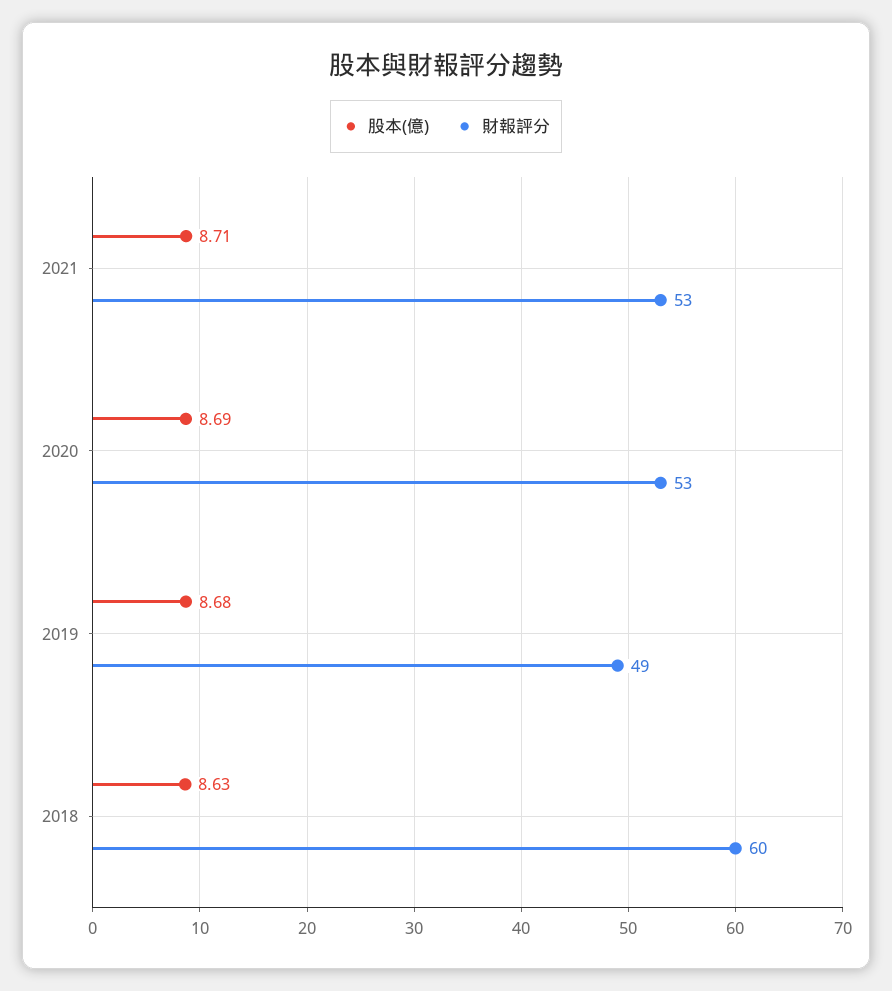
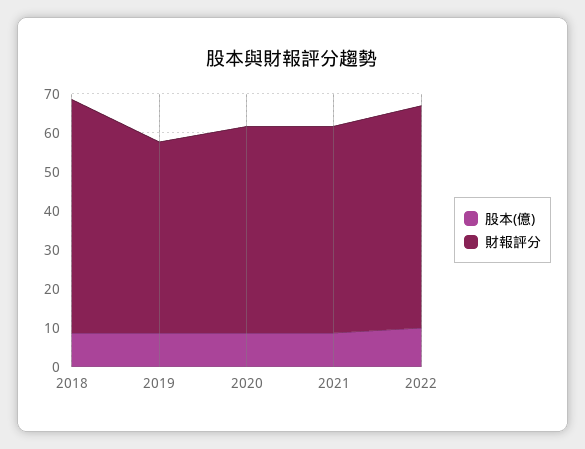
股本(億), 2022: none -> 10
財報評分, 2022: none -> 57.5

